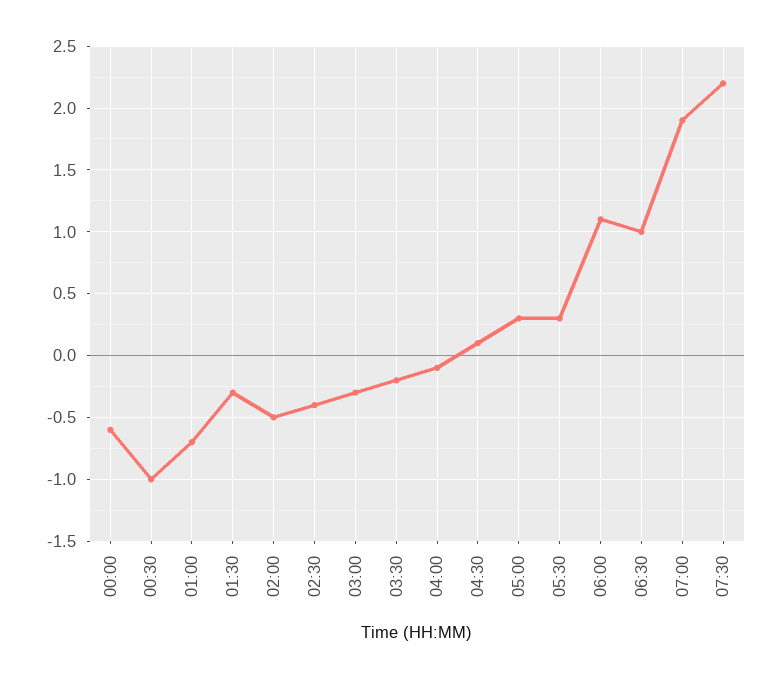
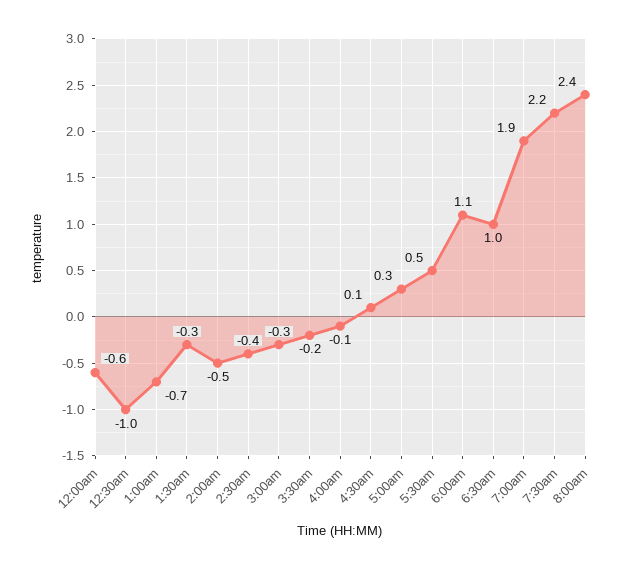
05:30: 0.3 -> 0.5
8:00am: none -> 2.4

